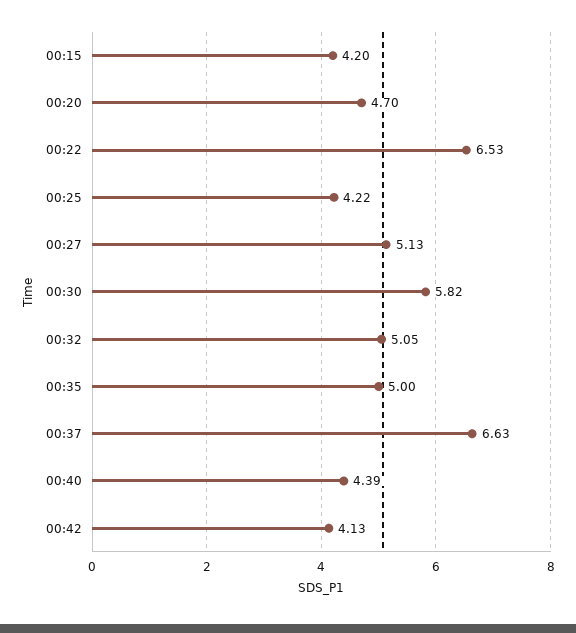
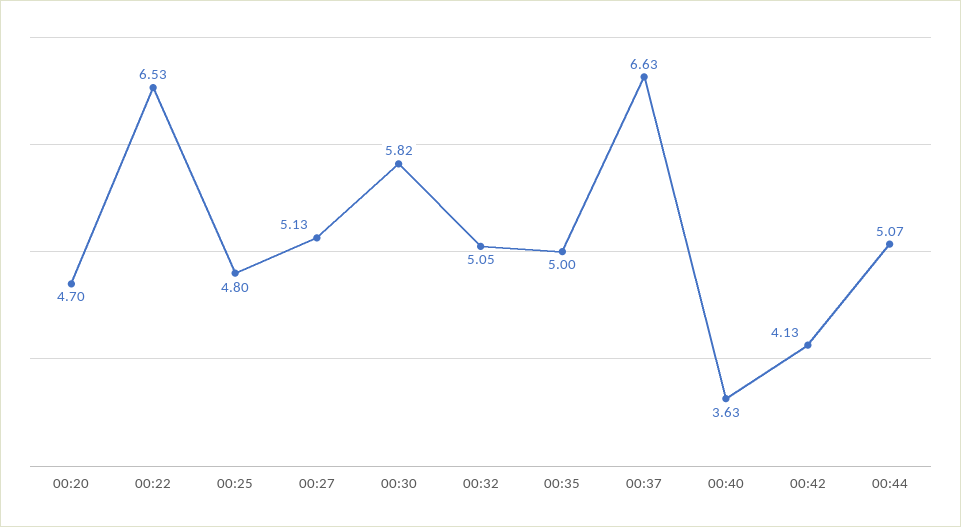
00:15: 4.2 -> none
00:25: 4.22 -> 4.8
00:40: 4.39 -> 3.63
00:44: none -> 5.07

